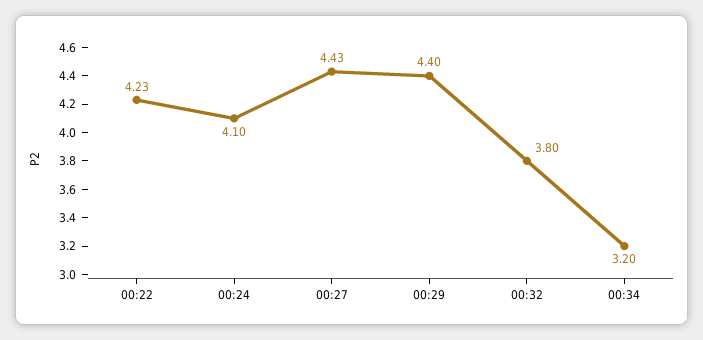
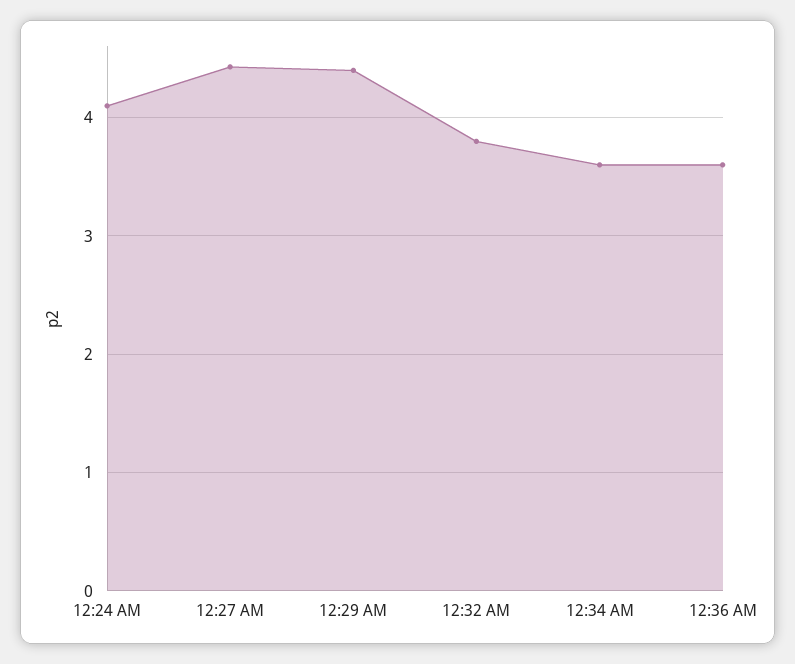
00:22: 4.23 -> none
00:34: 3.2 -> 3.6
12:36 AM: none -> 3.6

